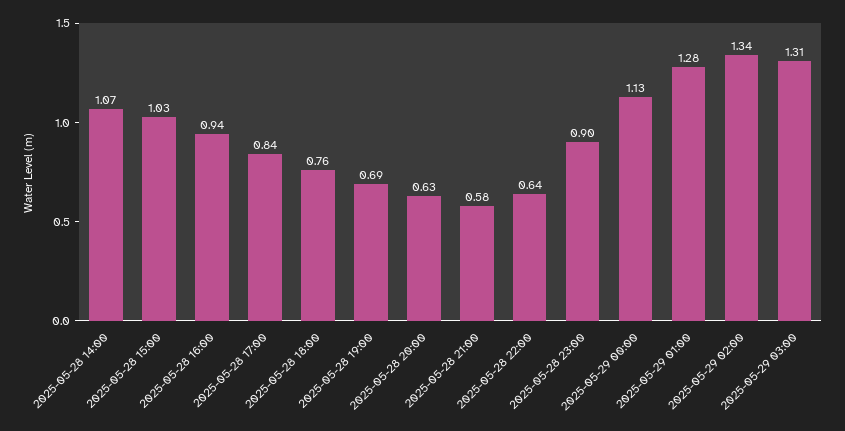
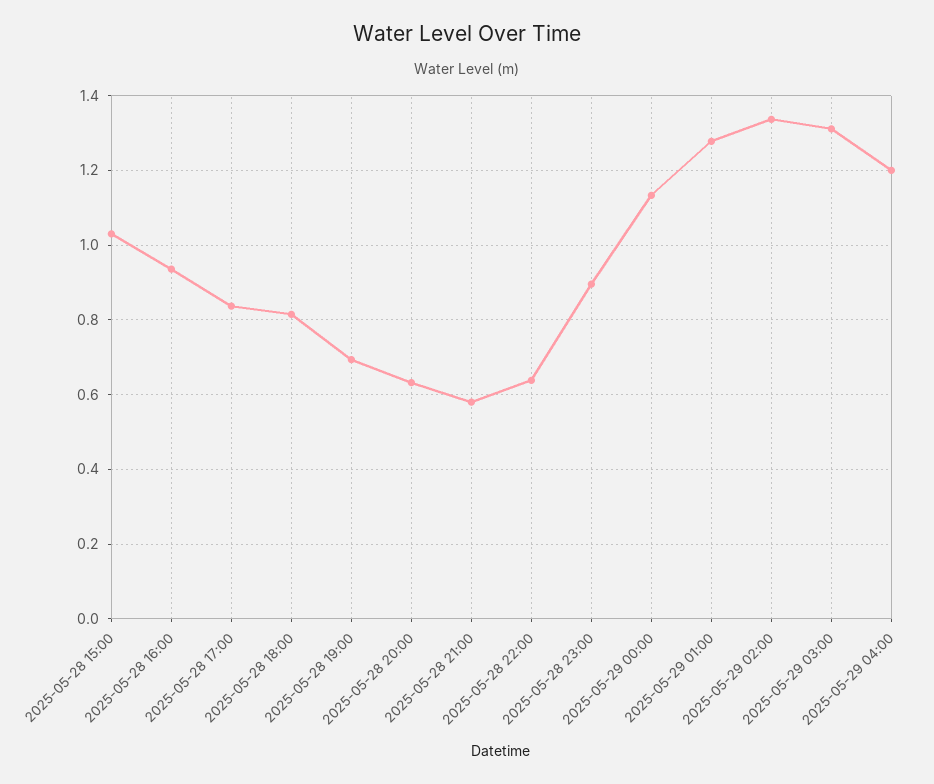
2025-05-28 14:00: 1.07 -> none
2025-05-28 18:00: 0.76 -> 0.82
2025-05-29 04:00: none -> 1.2

